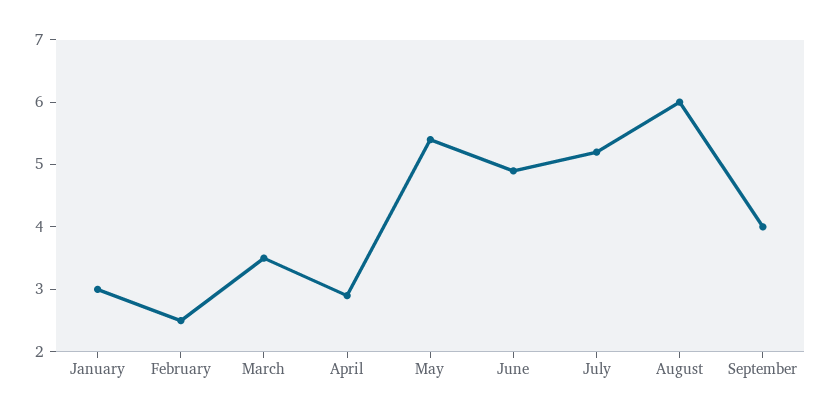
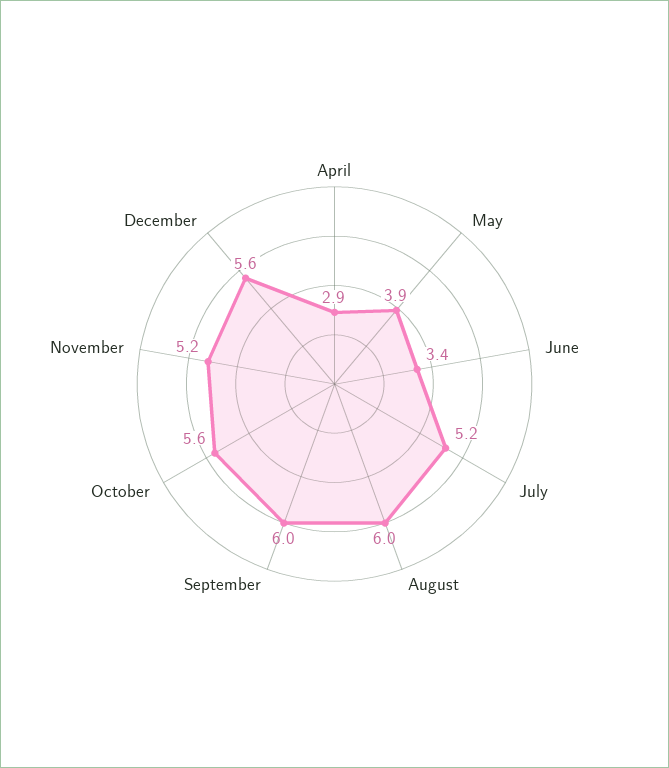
January: 3 -> none
February: 2.5 -> none
March: 3.5 -> none
May: 5.5 -> 3.9
June: 5 -> 3.4
September: 4 -> 6
October: none -> 5.6
November: none -> 5.2
December: none -> 5.6

